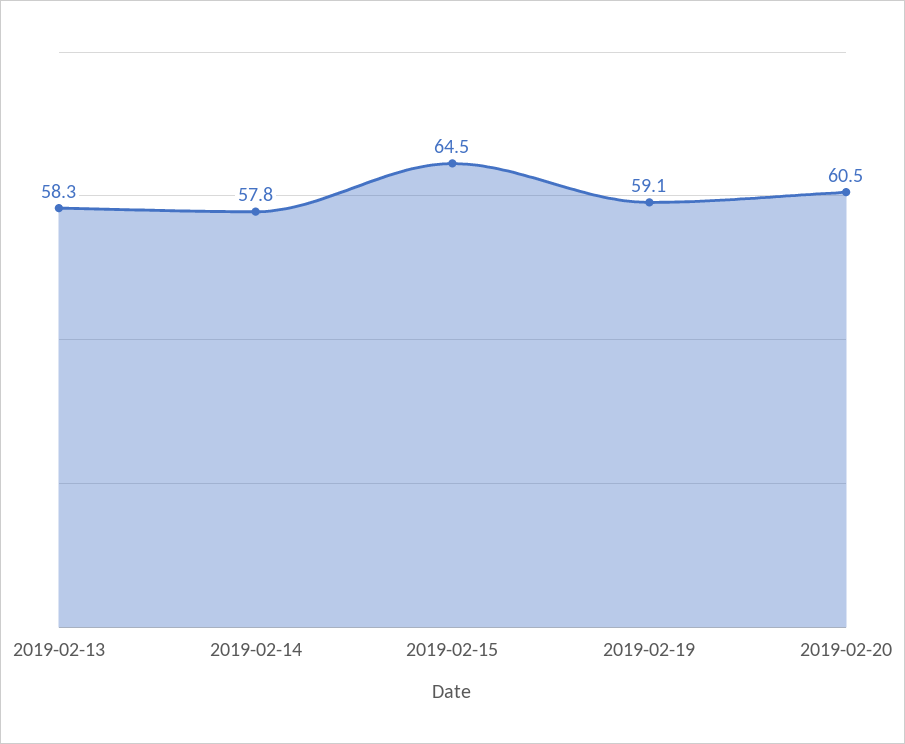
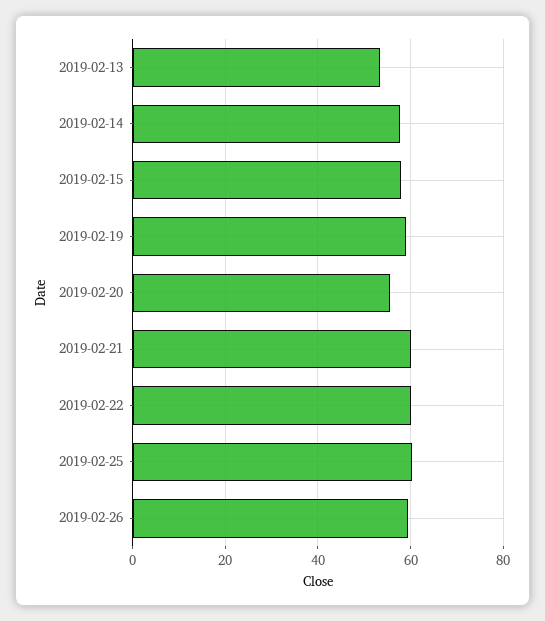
2019-02-13: 58.3 -> 54
2019-02-15: 64.5 -> 58
2019-02-20: 60.5 -> 56
2019-02-21: none -> 60
2019-02-22: none -> 60
2019-02-25: none -> 60
2019-02-26: none -> 60

